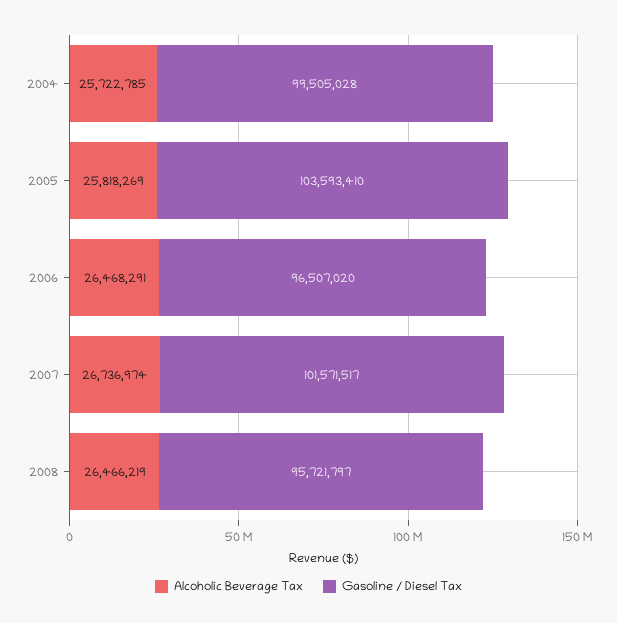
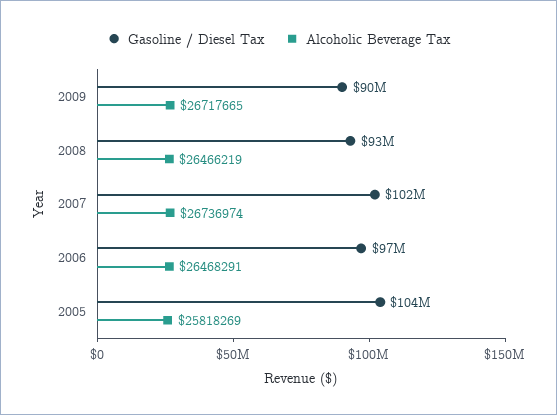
Alcoholic Beverage Tax, 2004: 25722785 -> none
Gasoline / Diesel Tax, 2004: 99505028 -> none
Gasoline / Diesel Tax, 2008: 95721797 -> 93000000
Gasoline / Diesel Tax, 2009: none -> 90000000
Alcoholic Beverage Tax, 2009: none -> 26717665

